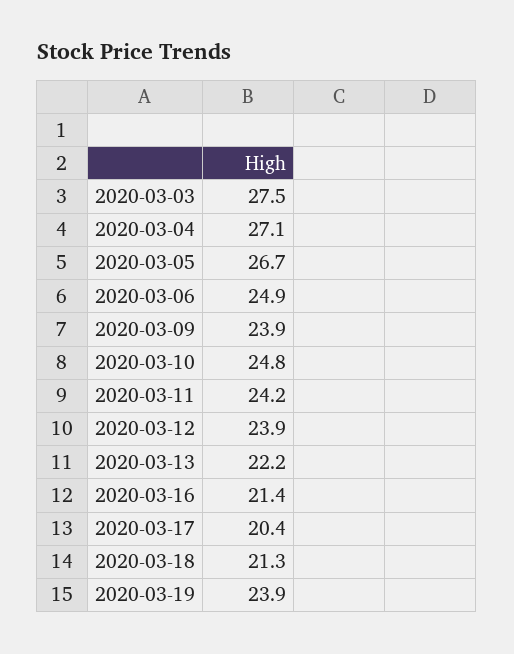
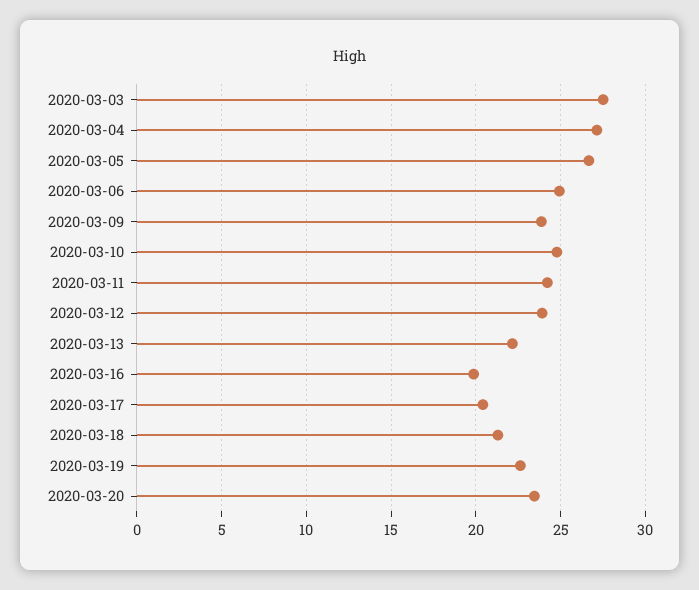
2020-03-16: 21.4 -> 20
2020-03-19: 23.9 -> 22.5
2020-03-20: none -> 23.5

